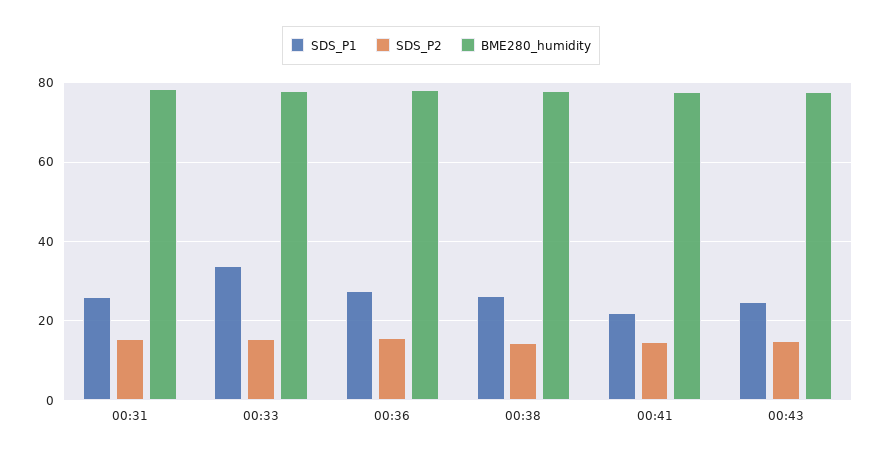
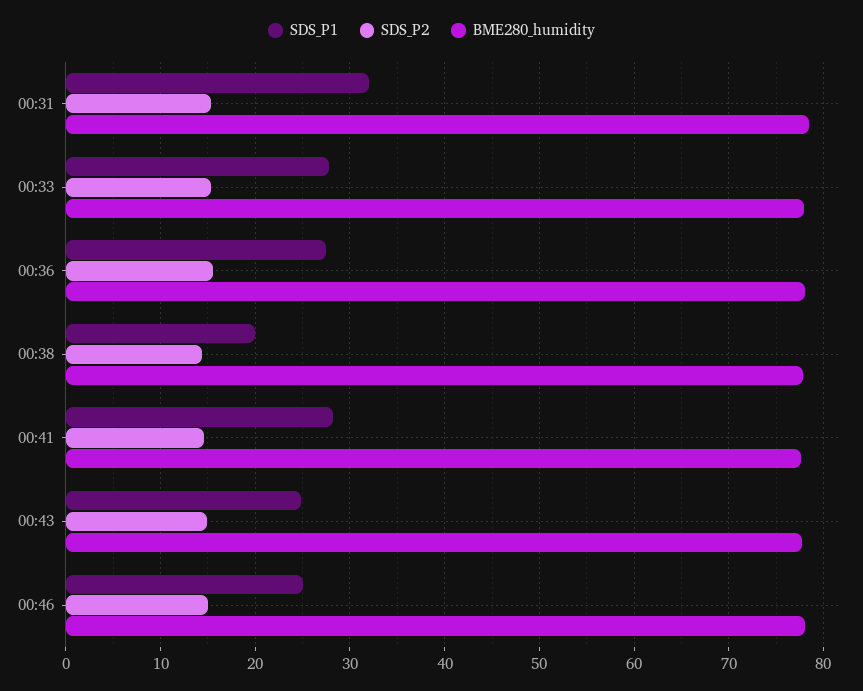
SDS_P1, 00:31: 26 -> 32
SDS_P1, 00:33: 34 -> 28
SDS_P1, 00:38: 26 -> 20
SDS_P1, 00:41: 22 -> 28
SDS_P1, 00:46: none -> 25
SDS_P2, 00:46: none -> 15
BME280_humidity, 00:46: none -> 78

